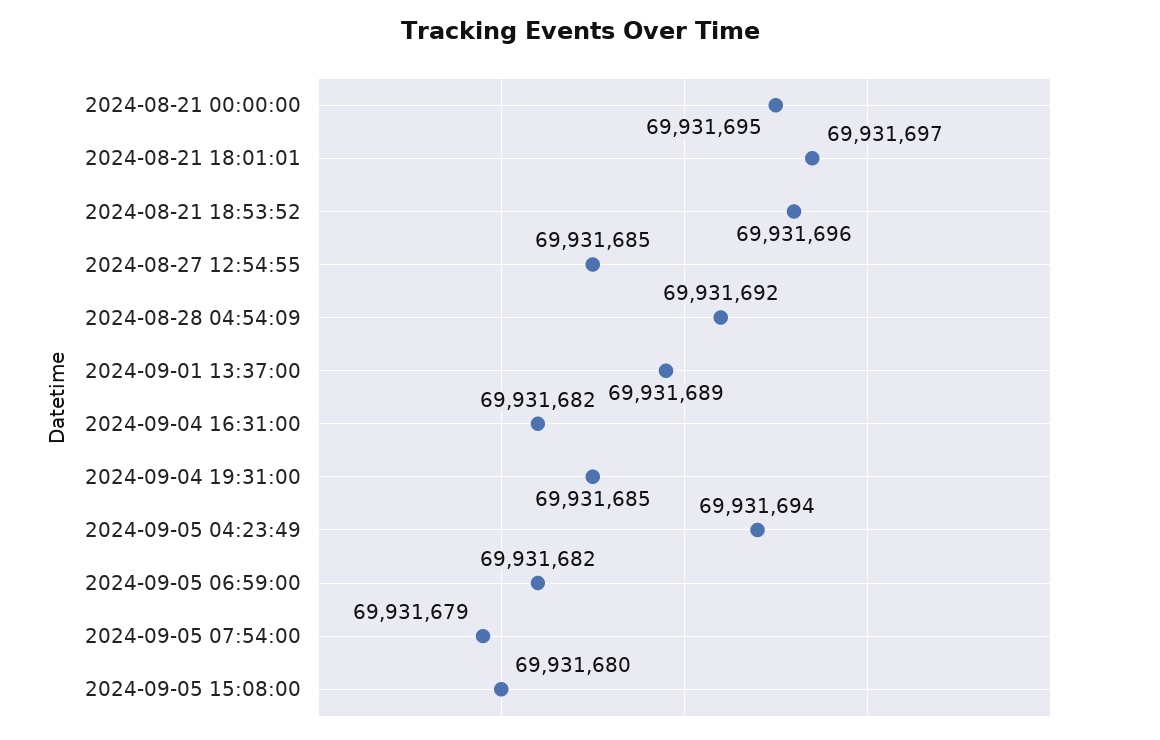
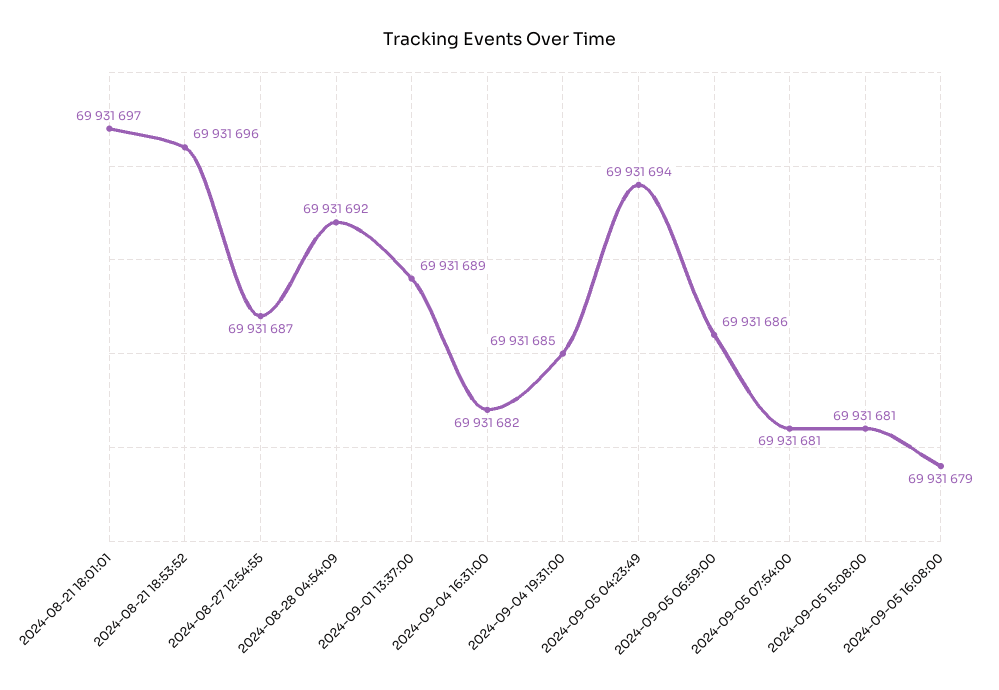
2024-08-21 00:00:00: 69931695 -> none
2024-08-27 12:54:55: 69931685 -> 69931687
2024-09-05 06:59:00: 69931682 -> 69931686
2024-09-05 07:54:00: 69931679 -> 69931681
2024-09-05 15:08:00: 69931680 -> 69931681
2024-09-05 16:08:00: none -> 69931679

